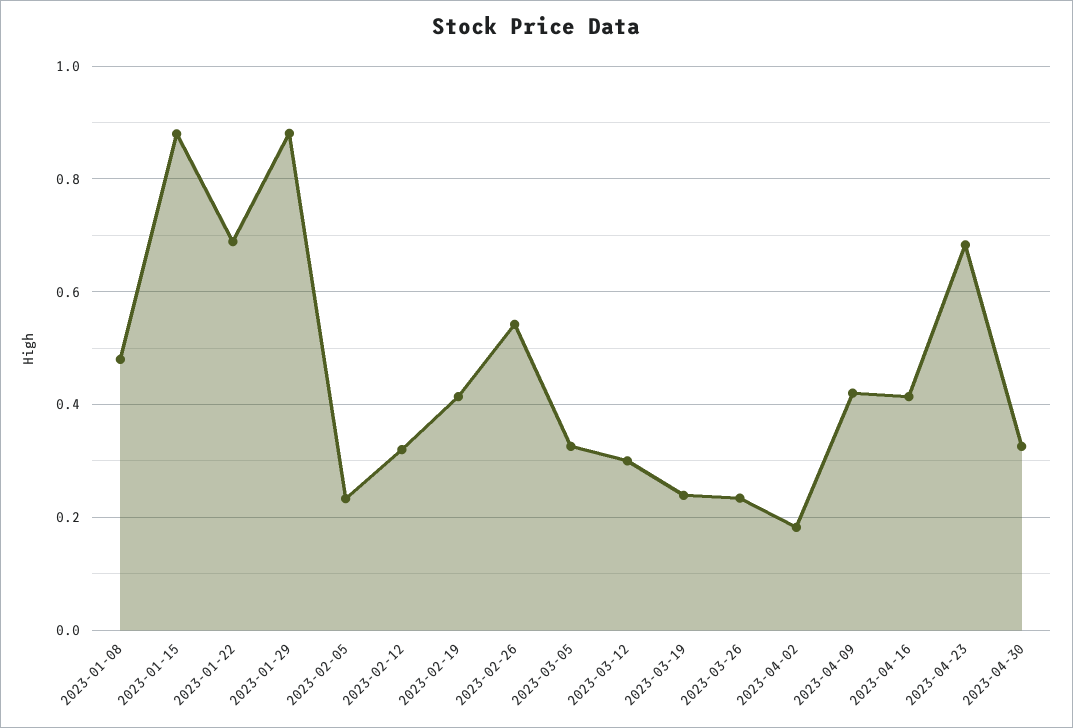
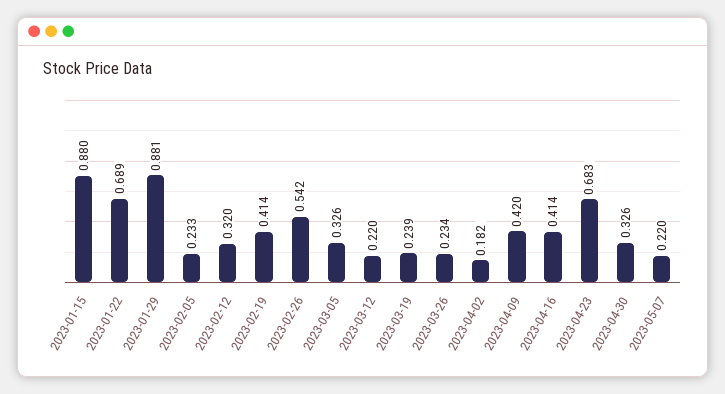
2023-01-08: 0.48 -> none
2023-03-12: 0.3 -> 0.22
2023-05-07: none -> 0.22

